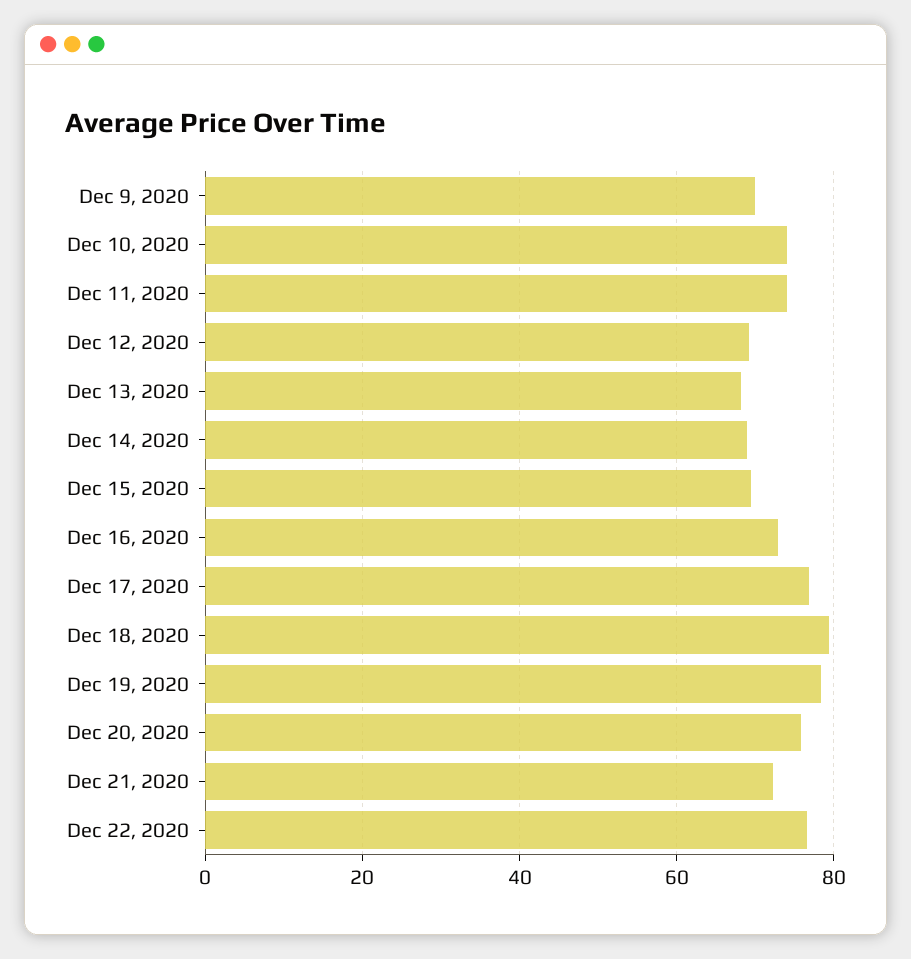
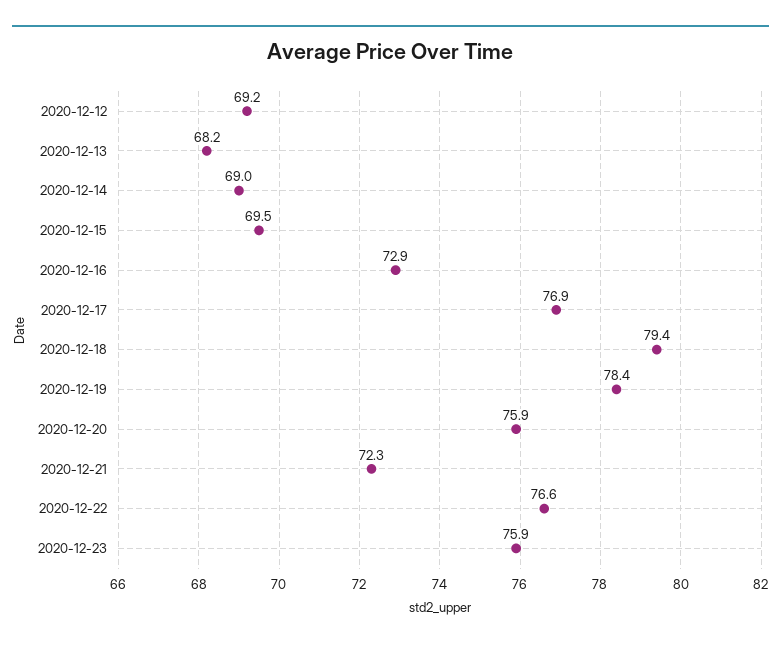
Dec 9, 2020: 70 -> none
Dec 10, 2020: 74 -> none
Dec 11, 2020: 74 -> none
2020-12-23: none -> 75.9

